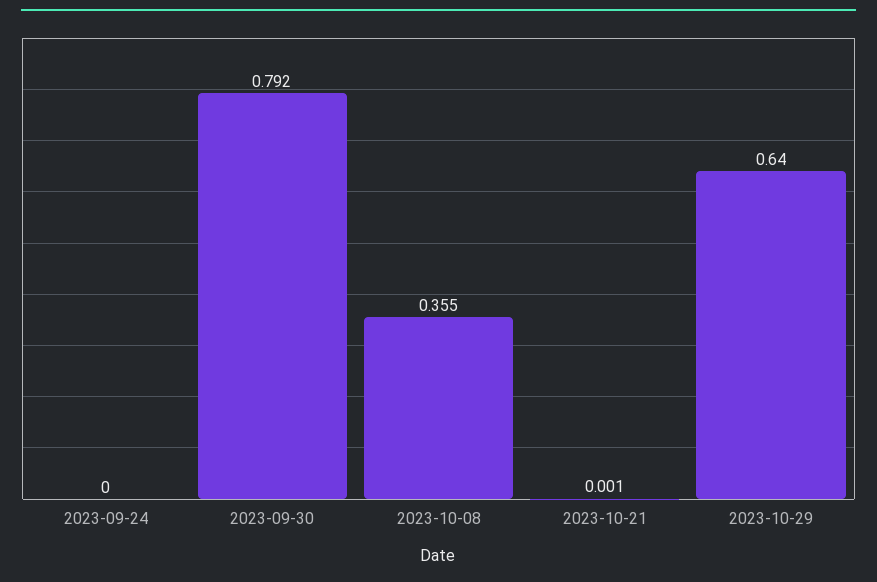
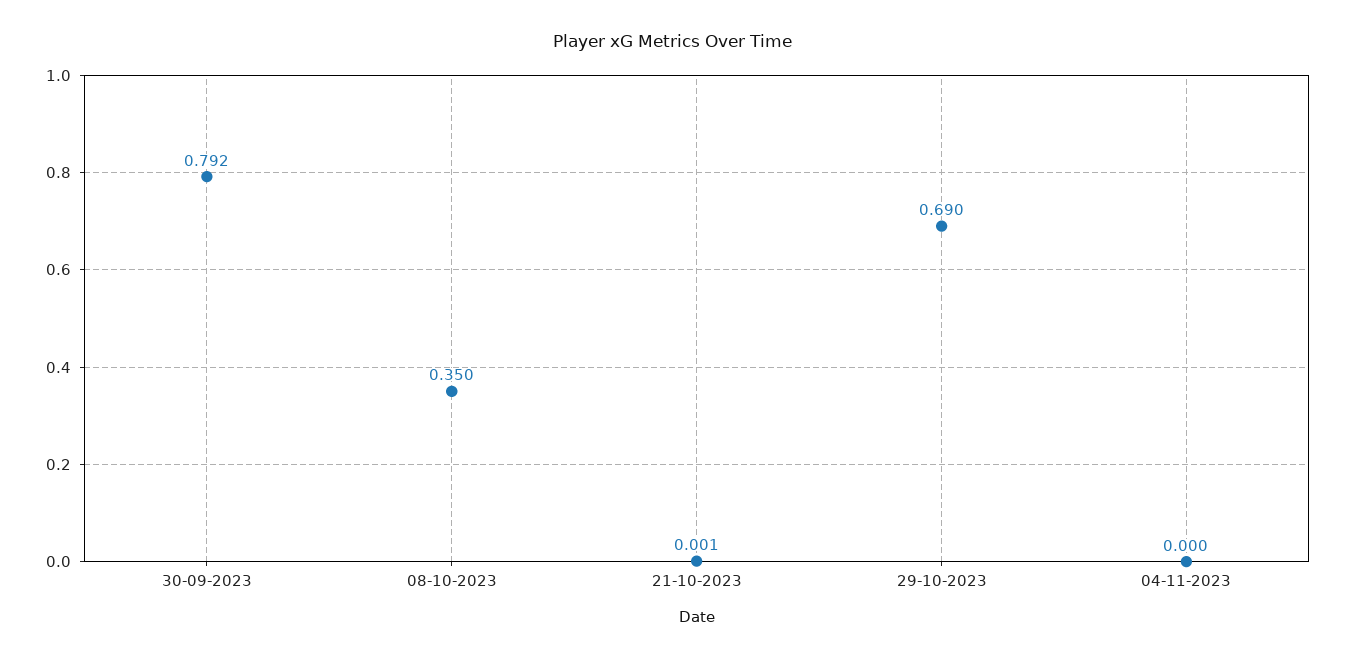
2023-09-24: 0 -> none
2023-10-08: 0.355 -> 0.35
2023-10-29: 0.64 -> 0.69
04-11-2023: none -> 0

